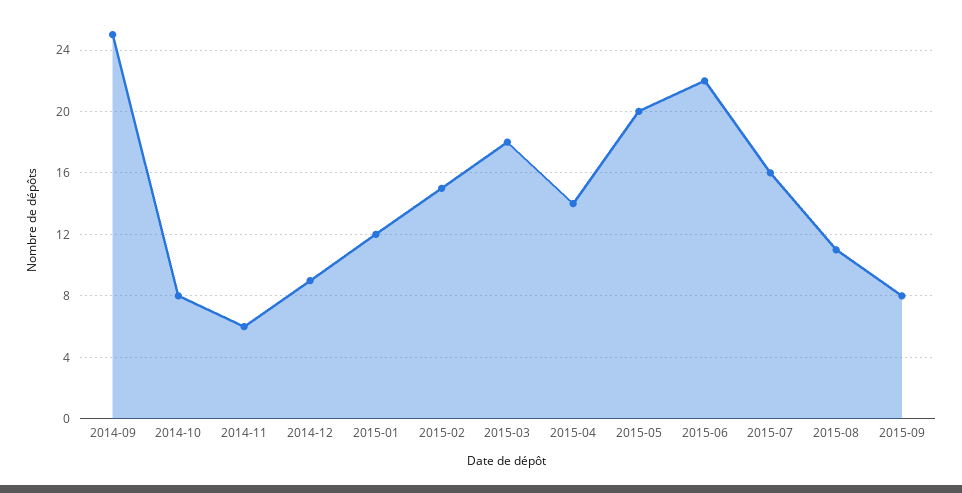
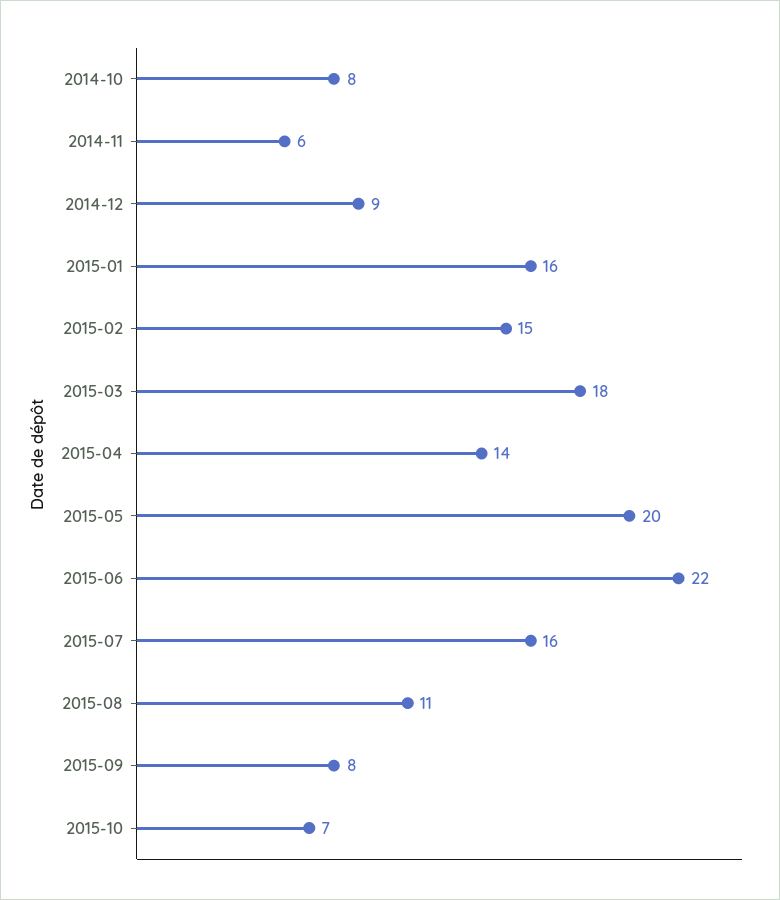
2014-09: 25 -> none
2015-01: 12 -> 16
2015-10: none -> 7

